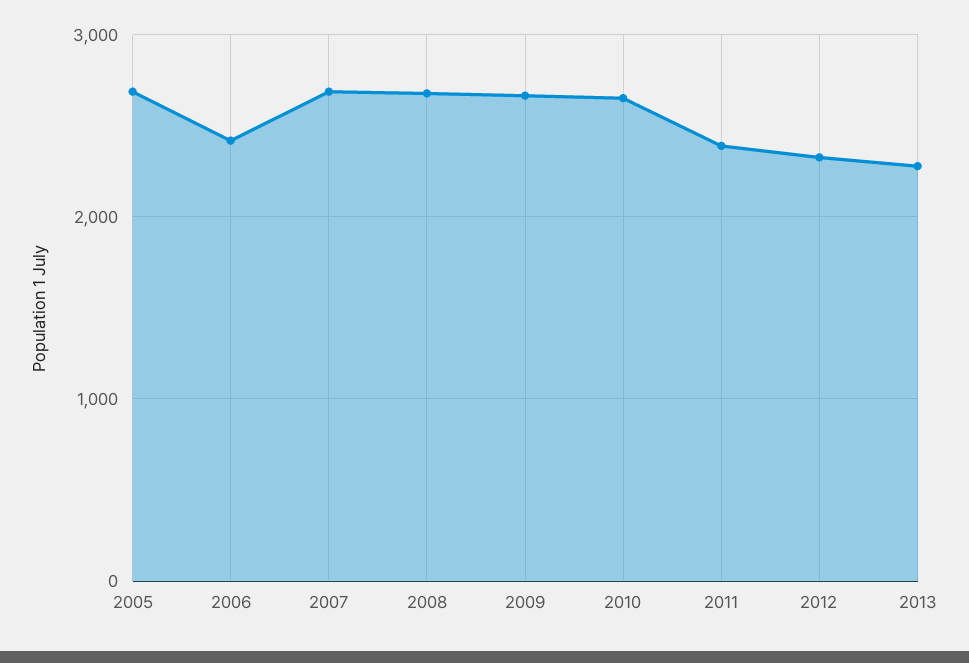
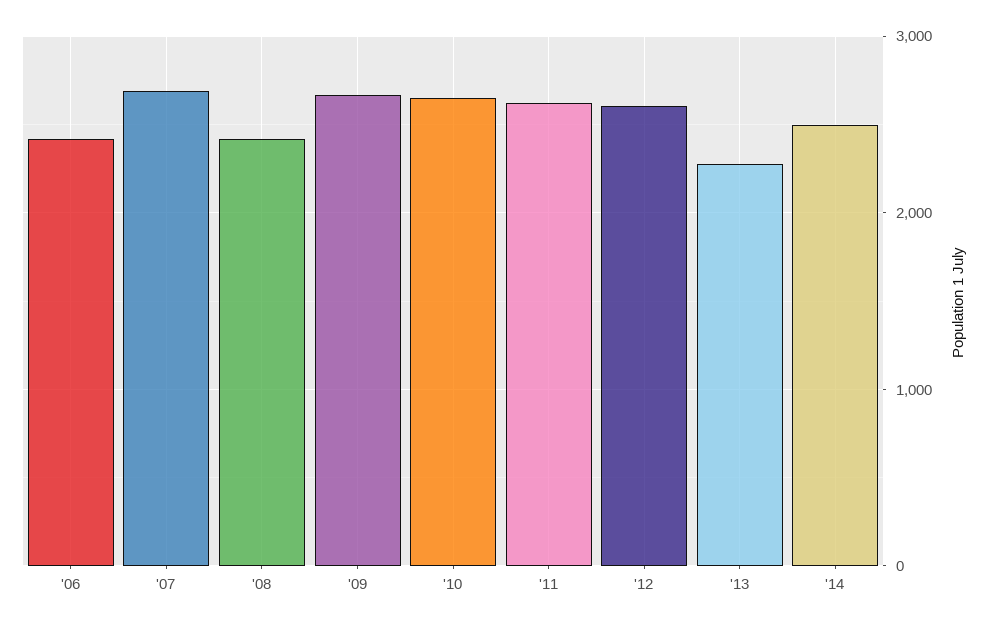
2005: 2700 -> none
2008: 2700 -> 2400
2011: 2400 -> 2600
2012: 2300 -> 2600
'14: none -> 2500

